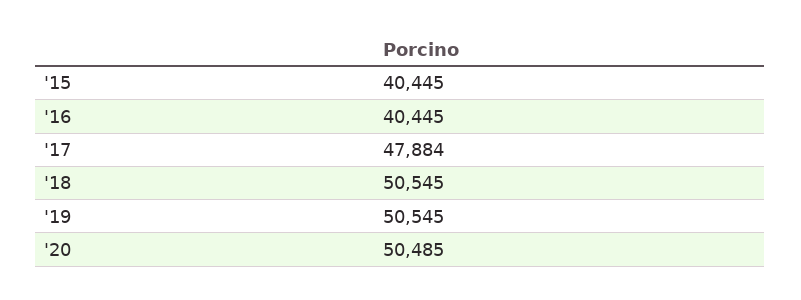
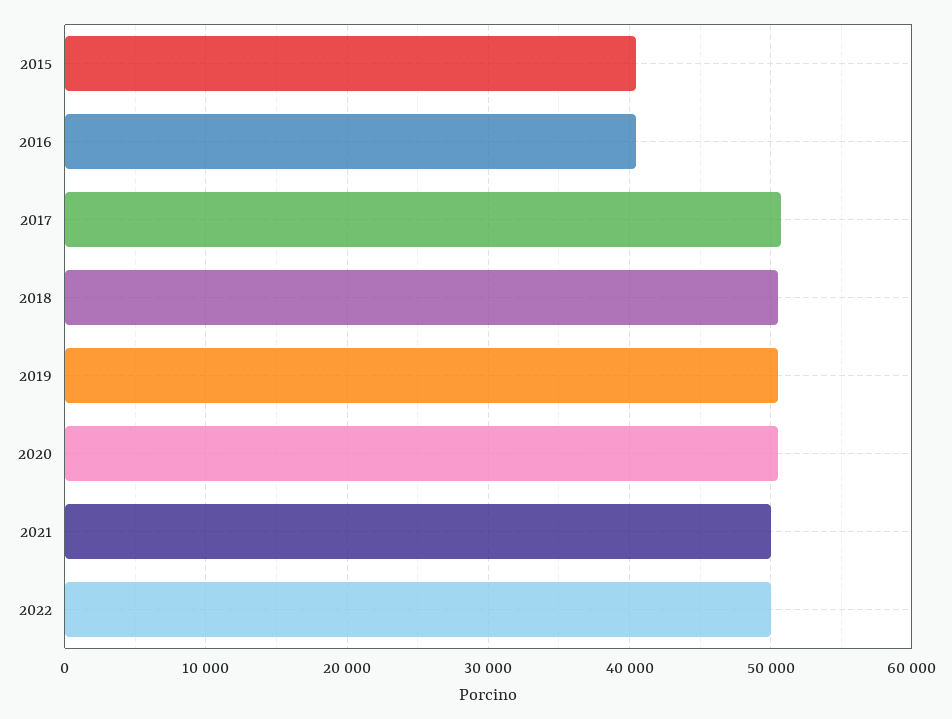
'17: 47884 -> 51000
2021: none -> 50000
2022: none -> 50000

